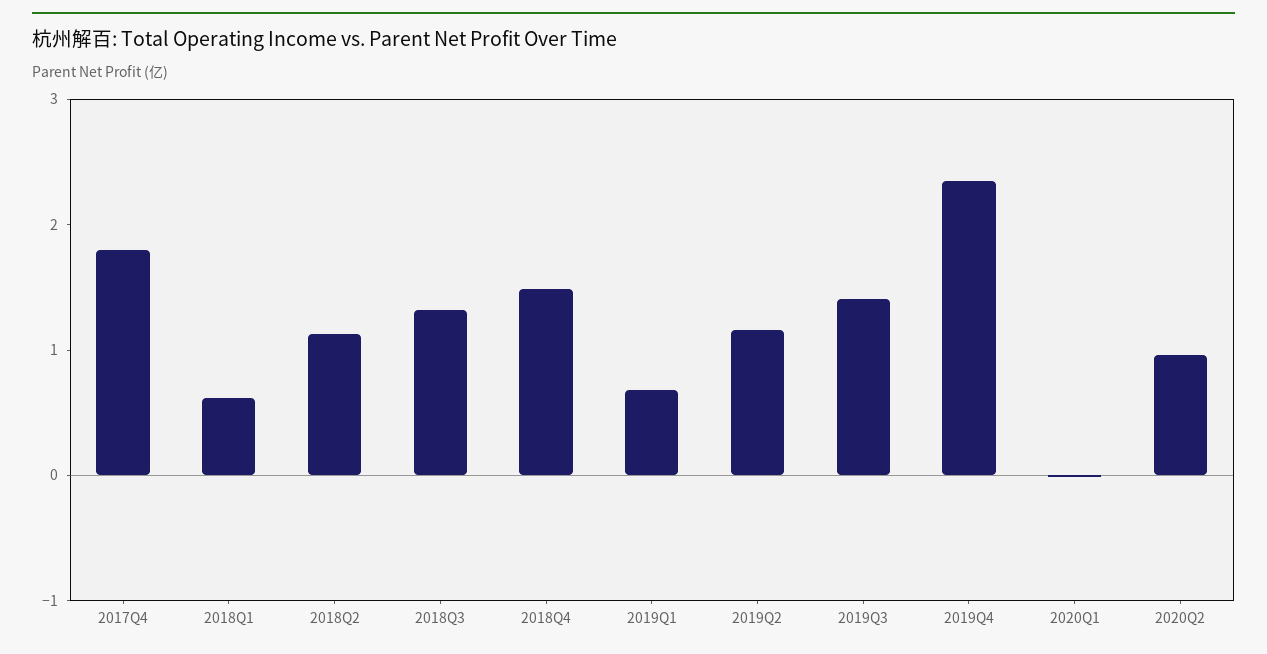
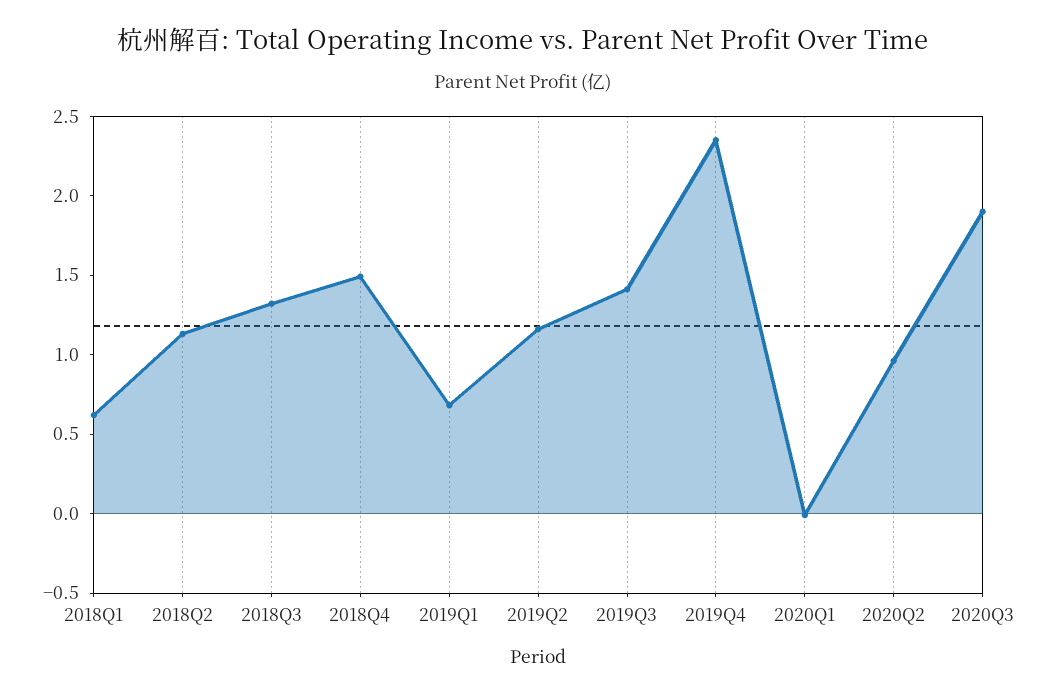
2017Q4: 1.8 -> none
2020Q3: none -> 1.9

